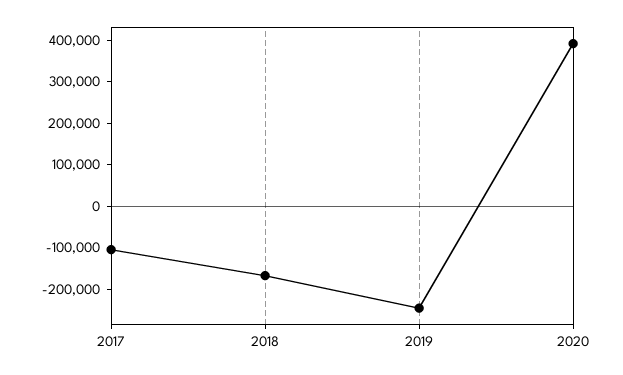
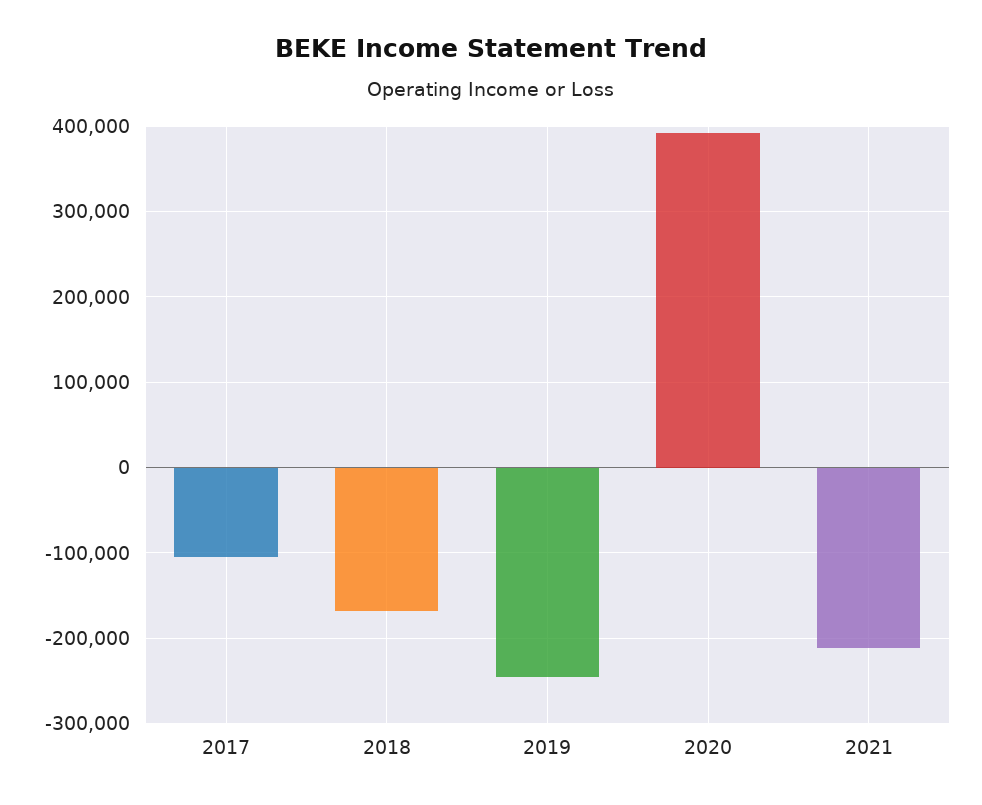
2021: none -> -210000

